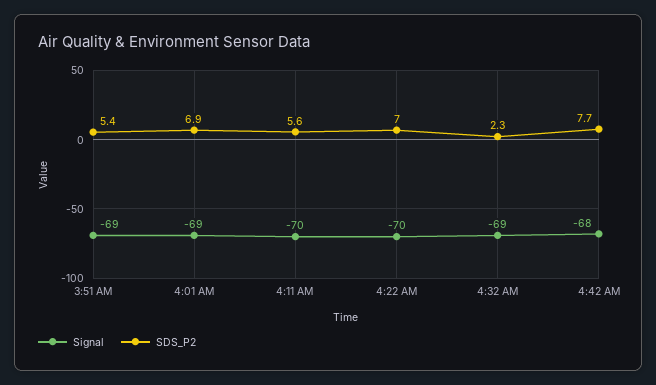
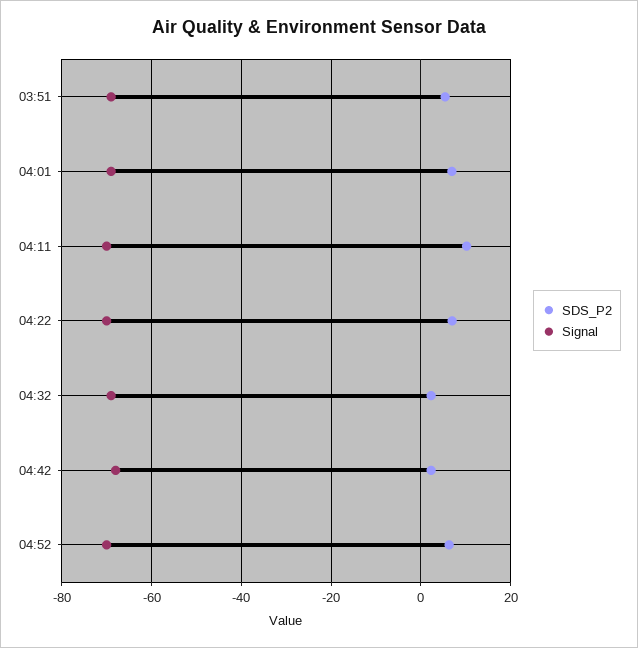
SDS_P2, 4:11 AM: 5.6 -> 10
SDS_P2, 4:42 AM: 7.7 -> 2
SDS_P2, 04:52: none -> 6
Signal, 04:52: none -> -70

